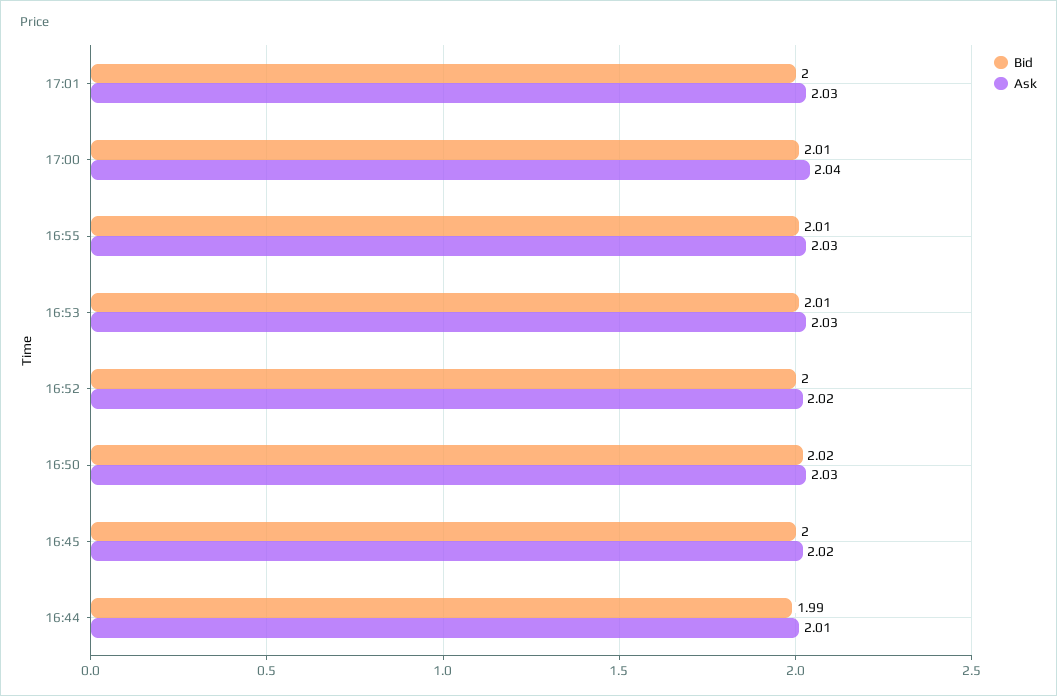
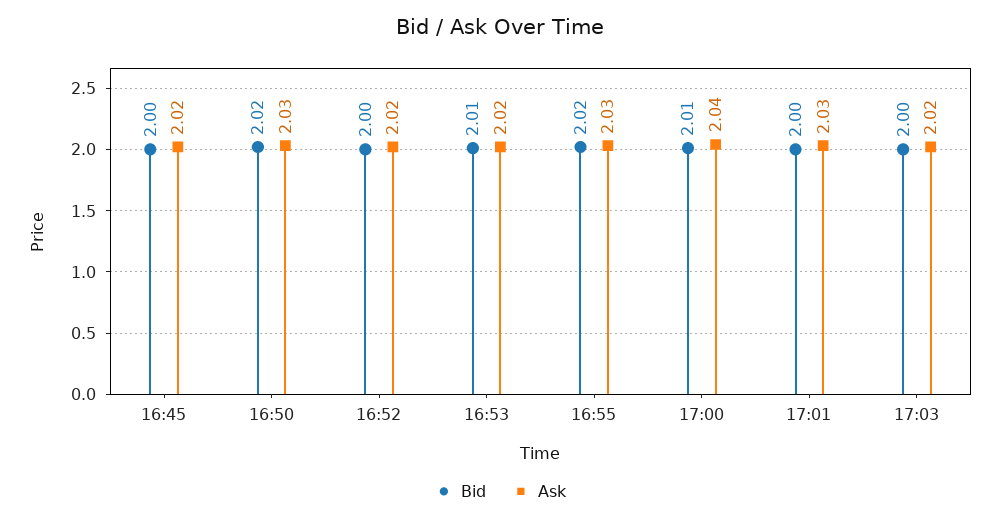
Bid, 16:55: 2.01 -> 2.02
Ask, 16:53: 2.03 -> 2.02
Bid, 16:44: 1.99 -> none
Ask, 16:44: 2.01 -> none
Bid, 17:03: none -> 2
Ask, 17:03: none -> 2.02

